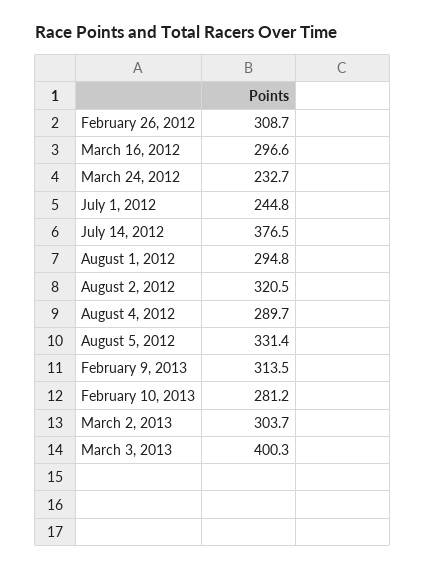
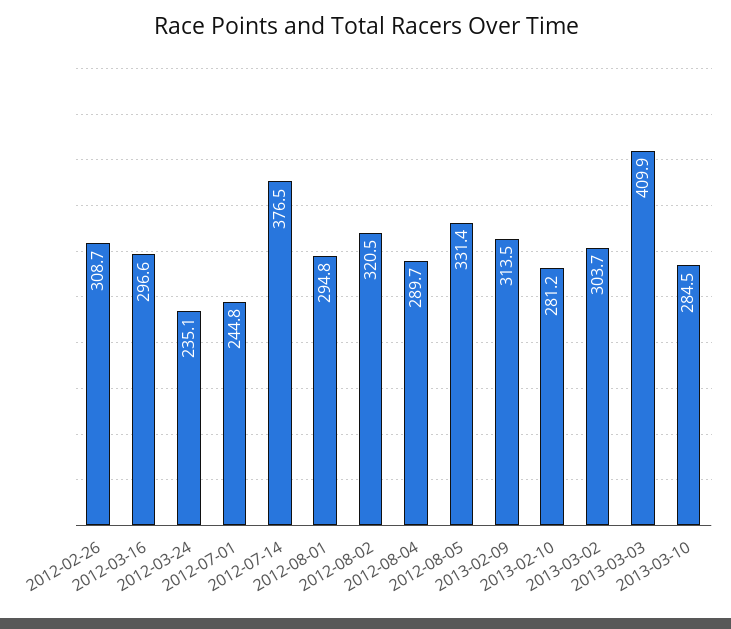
March 24, 2012: 232.7 -> 235.1
March 3, 2013: 400.3 -> 409.9
2013-03-10: none -> 284.5

